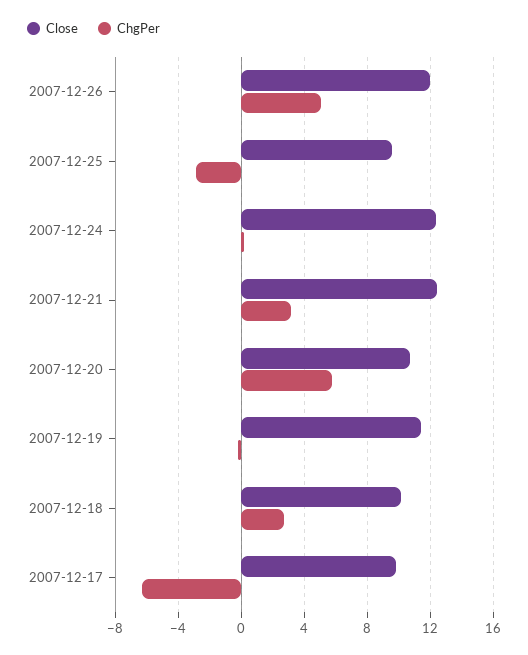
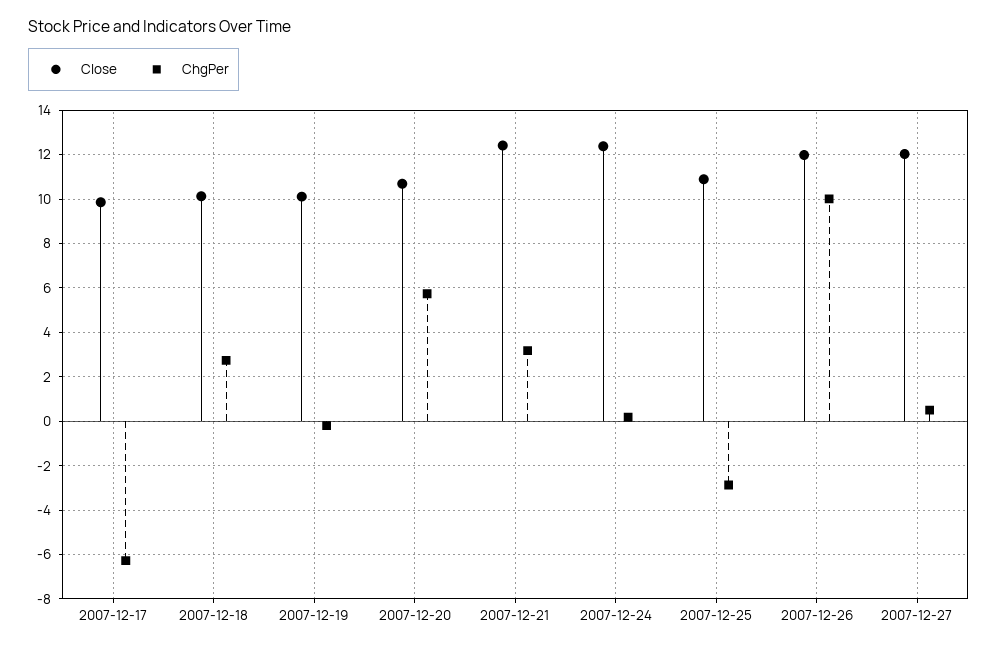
ChgPer, 2007-12-26: 5 -> 10
Close, 2007-12-25: 9.5 -> 11
Close, 2007-12-19: 11.5 -> 10
Close, 2007-12-27: none -> 12
ChgPer, 2007-12-27: none -> 0.5

